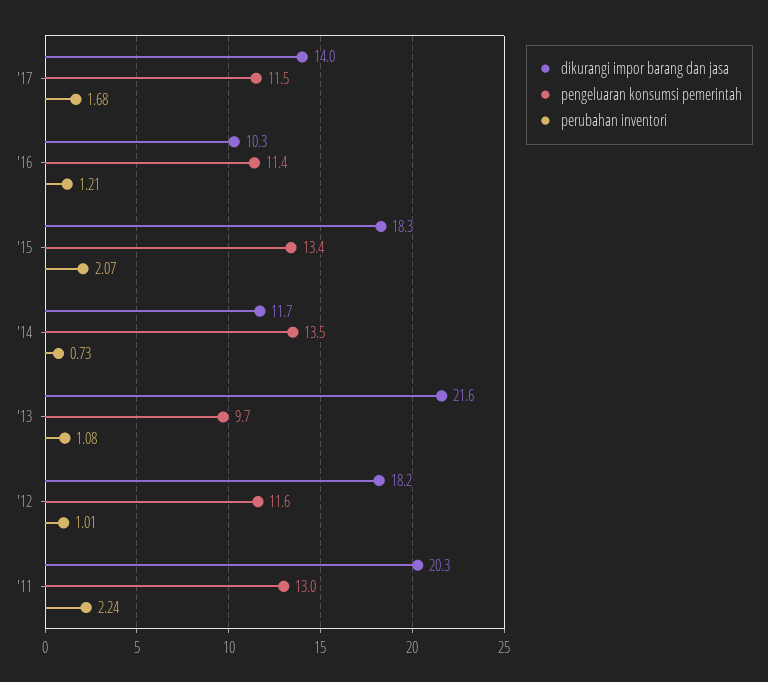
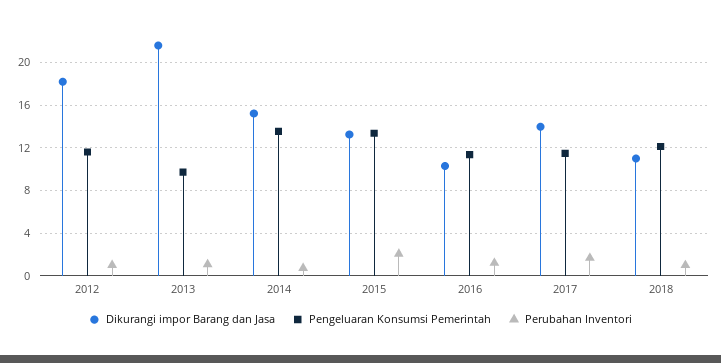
dikurangi impor barang dan jasa, '15: 18.3 -> 13
dikurangi impor barang dan jasa, '14: 11.7 -> 15
dikurangi impor barang dan jasa, '11: 20.3 -> none
pengeluaran konsumsi pemerintah, '11: 13 -> none
perubahan inventori, '11: 2.24 -> none
dikurangi impor barang dan jasa, 2018: none -> 11
pengeluaran konsumsi pemerintah, 2018: none -> 12
perubahan inventori, 2018: none -> 1

